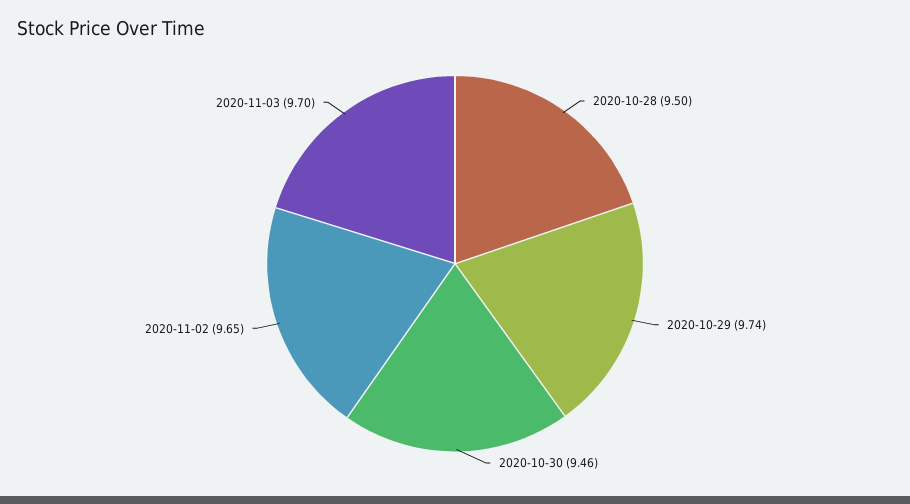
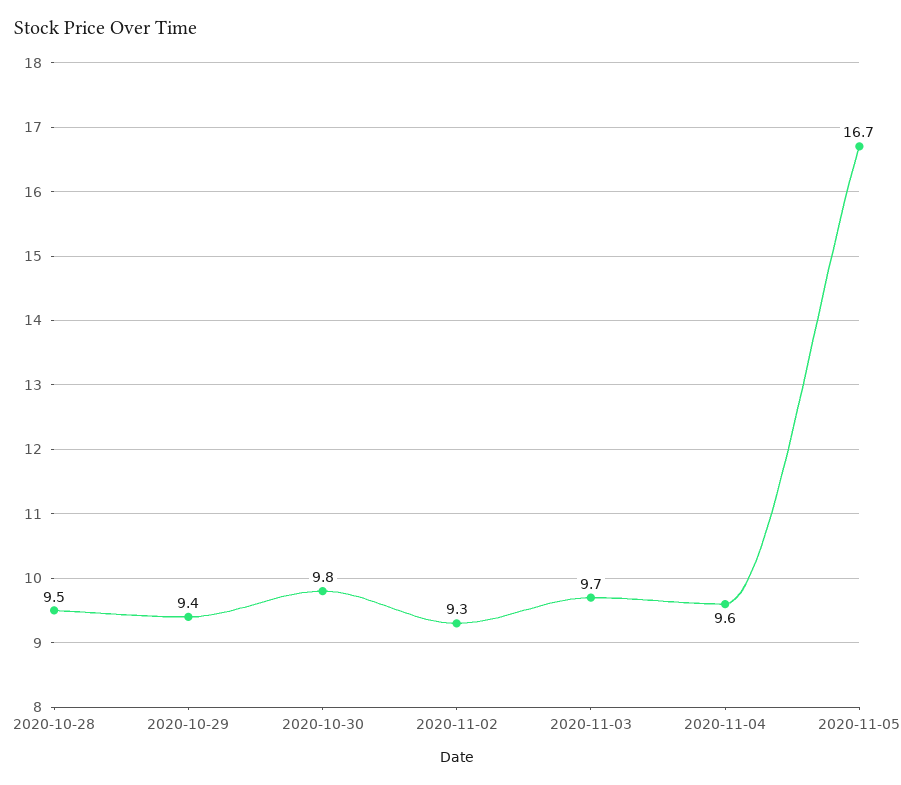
2020-10-29: 9.74 -> 9.4
2020-10-30: 9.46 -> 9.8
2020-11-02: 9.65 -> 9.3
2020-11-04: none -> 9.6
2020-11-05: none -> 16.7

